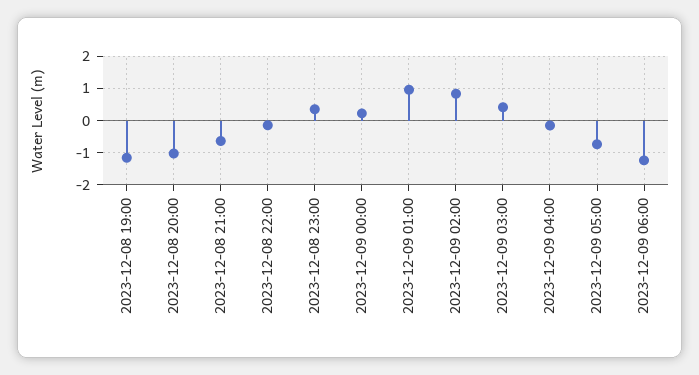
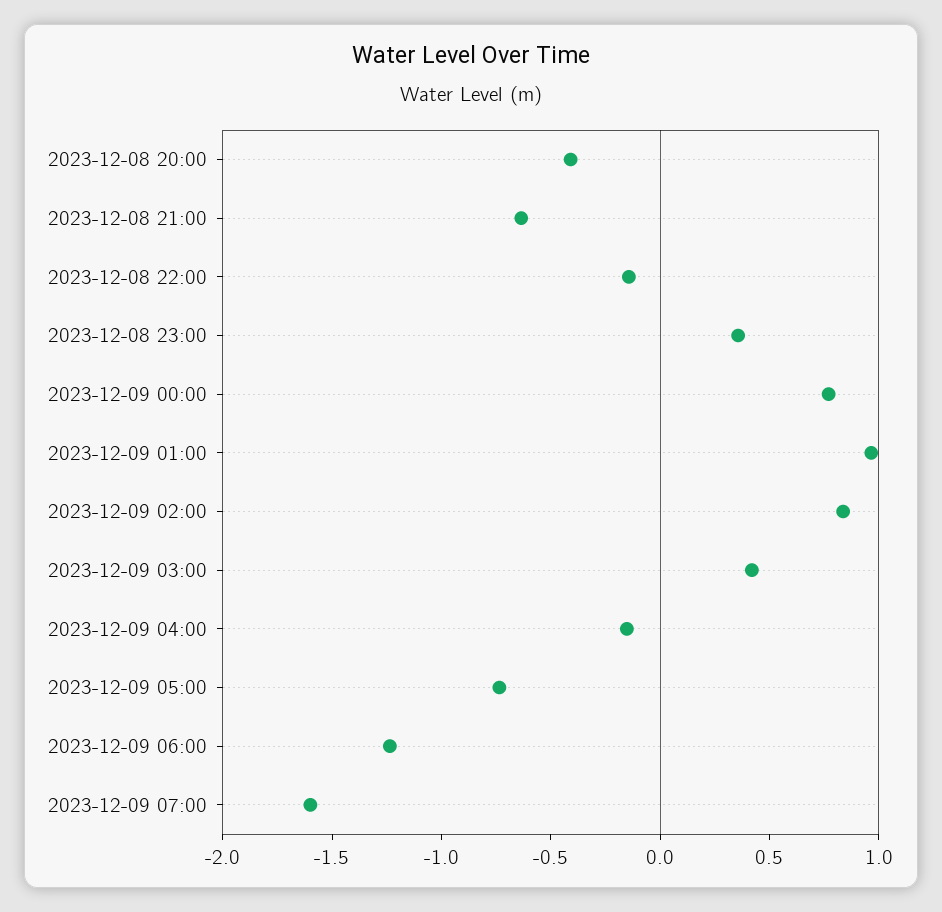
2023-12-08 19:00: -1.2 -> none
2023-12-08 20:00: -1 -> -0.4
2023-12-09 00:00: 0.2 -> 0.8
2023-12-09 07:00: none -> -1.6

